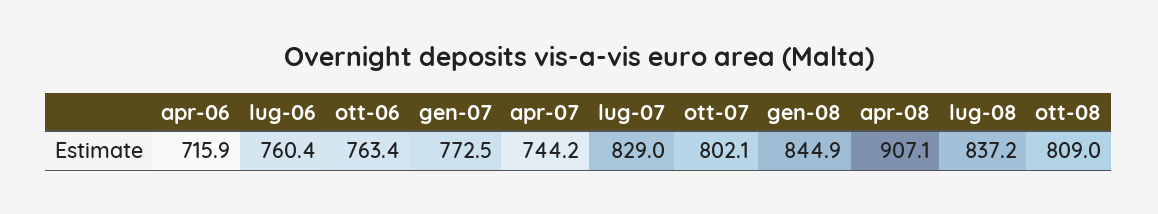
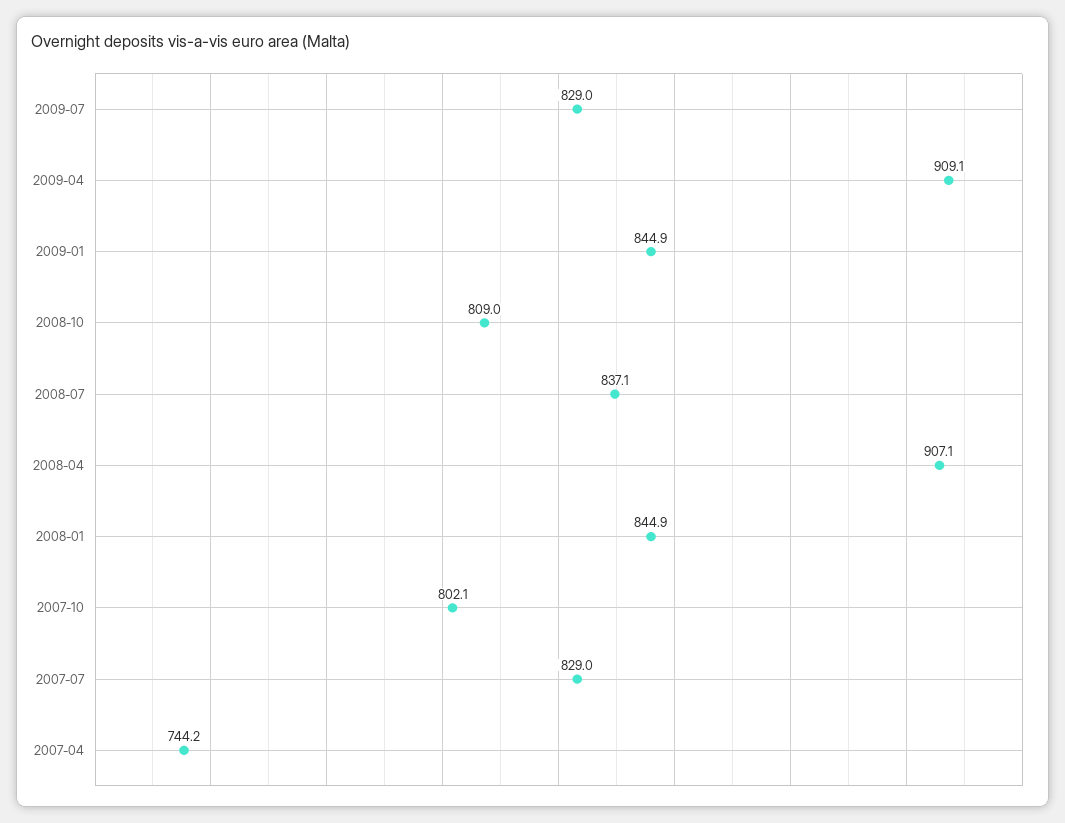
apr-06: 715.9 -> none
lug-06: 760.4 -> none
ott-06: 763.4 -> none
gen-07: 772.5 -> none
lug-08: 837.2 -> 837.1
2009-07: none -> 829
2009-04: none -> 909.1
2009-01: none -> 844.9

